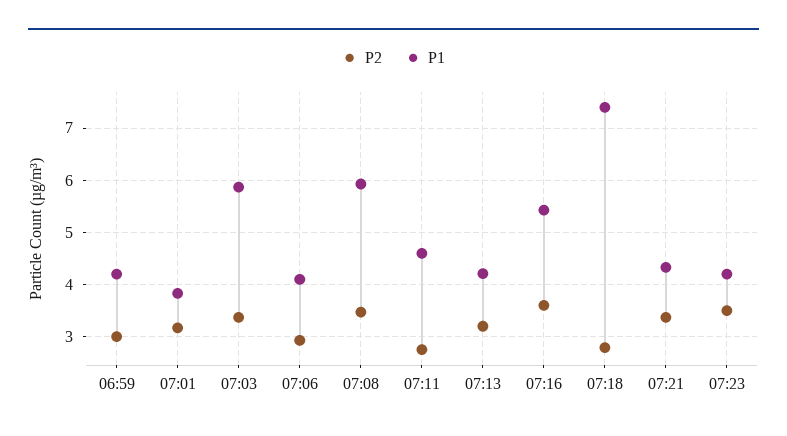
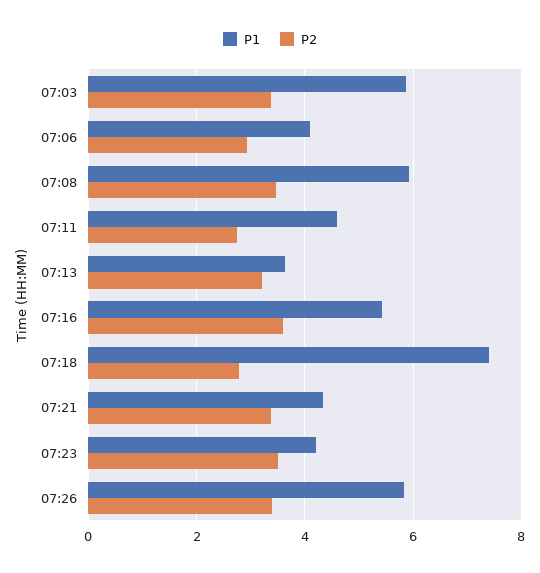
P2, 06:59: 3 -> none
P1, 06:59: 4.2 -> none
P2, 07:01: 3.2 -> none
P1, 07:01: 3.8 -> none
P1, 07:13: 4.2 -> 3.6
P1, 07:26: none -> 5.8
P2, 07:26: none -> 3.4

